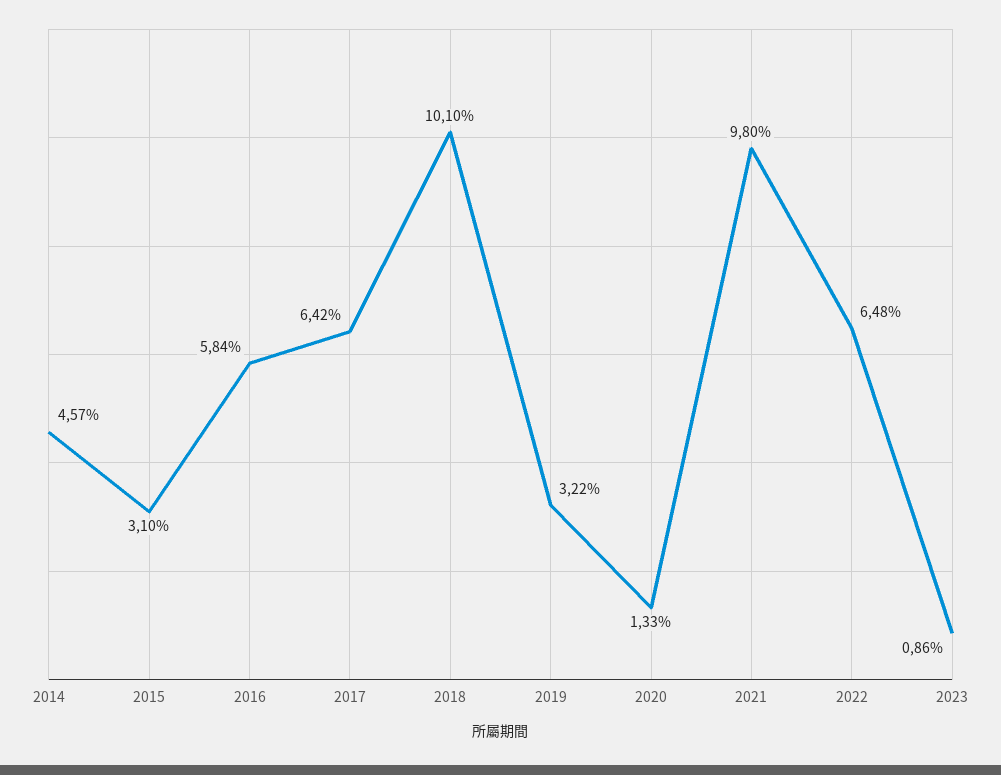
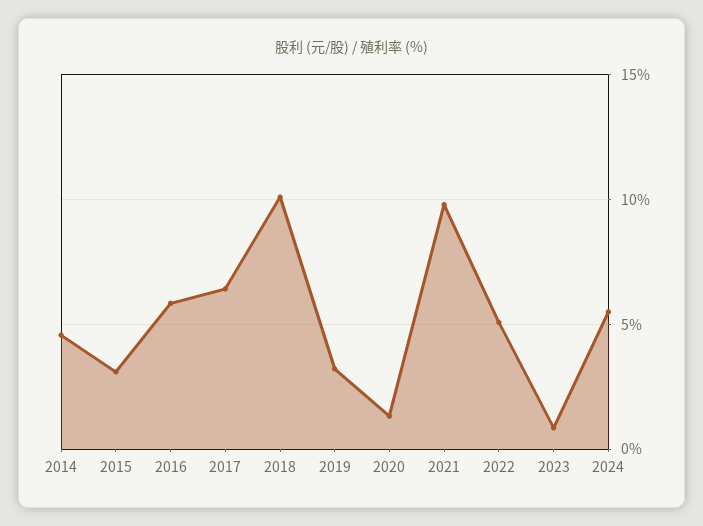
2022: 6.48 -> 5
2024: none -> 5.5

